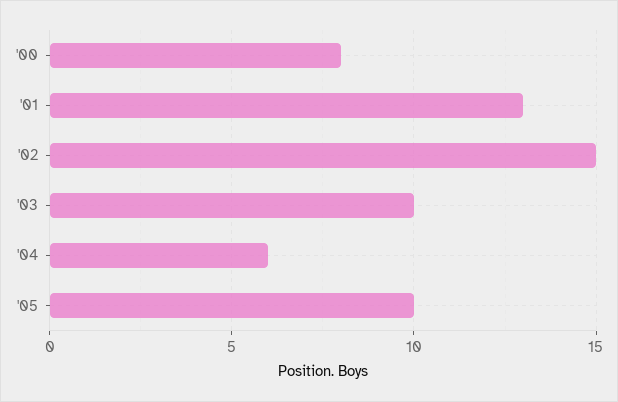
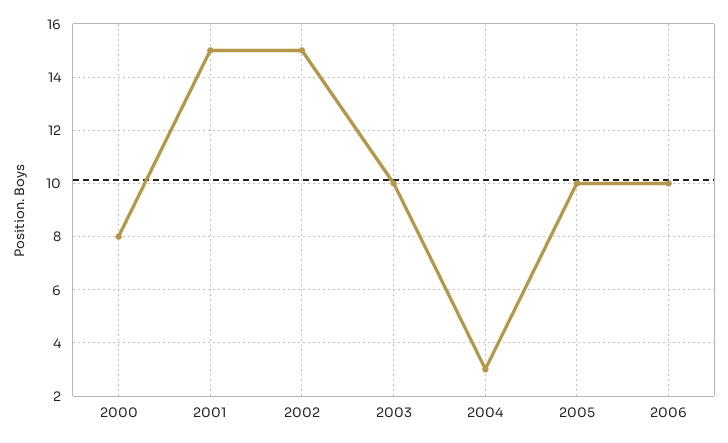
'01: 13 -> 15
'04: 6 -> 3
2006: none -> 10

